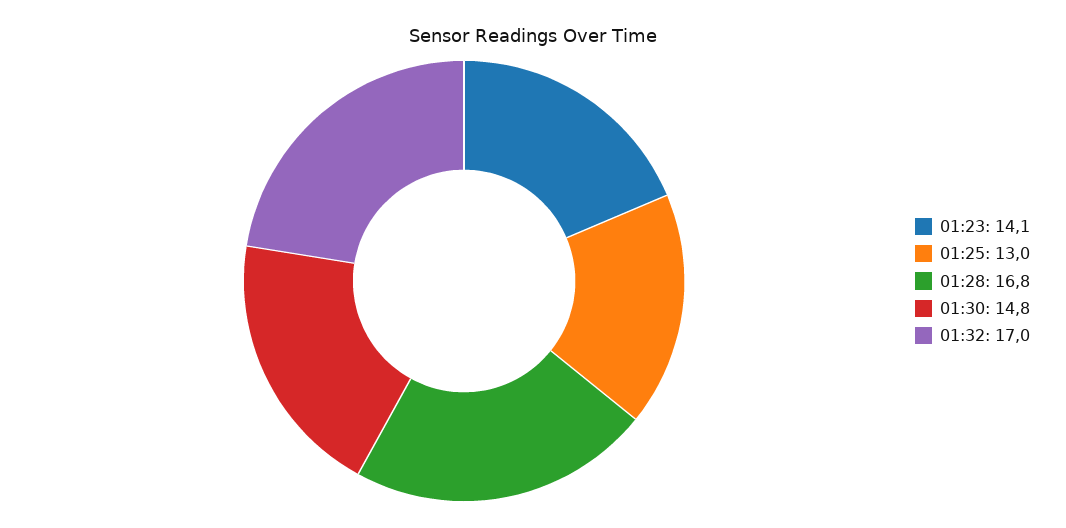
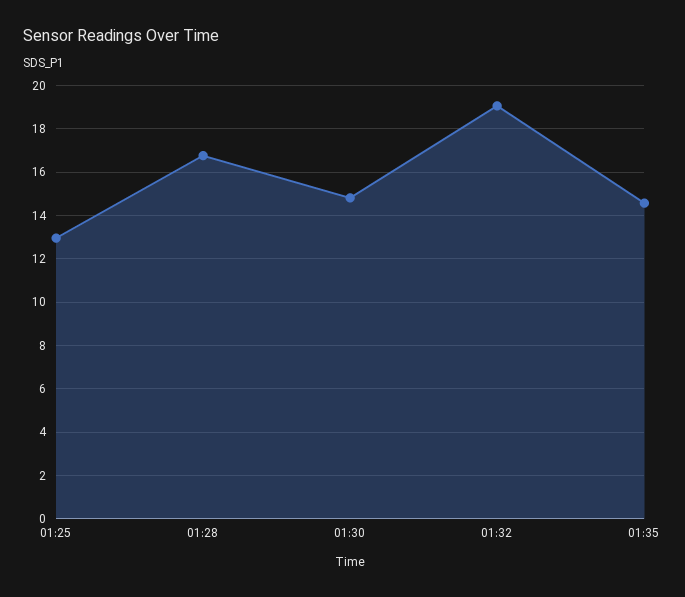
01:23: 14.1 -> none
01:32: 17 -> 19
01:35: none -> 14.5

